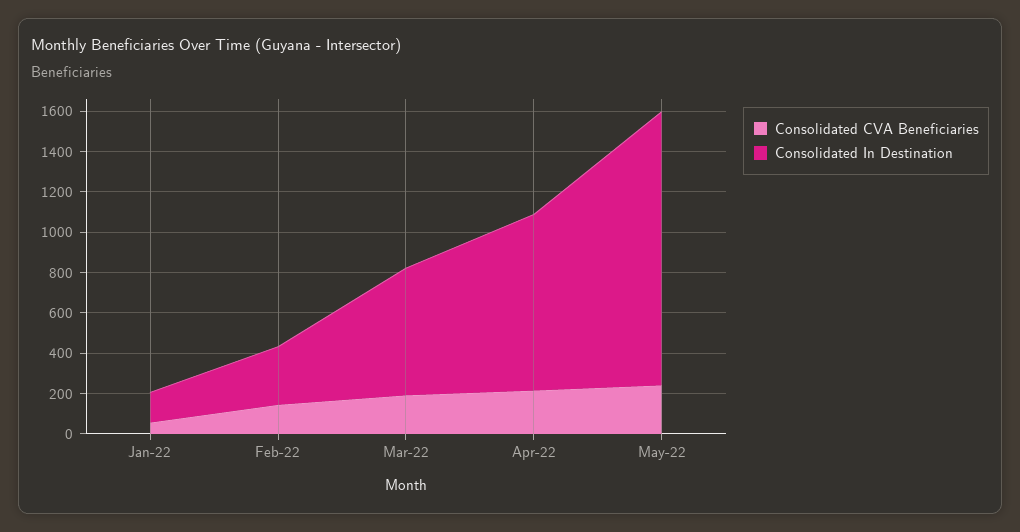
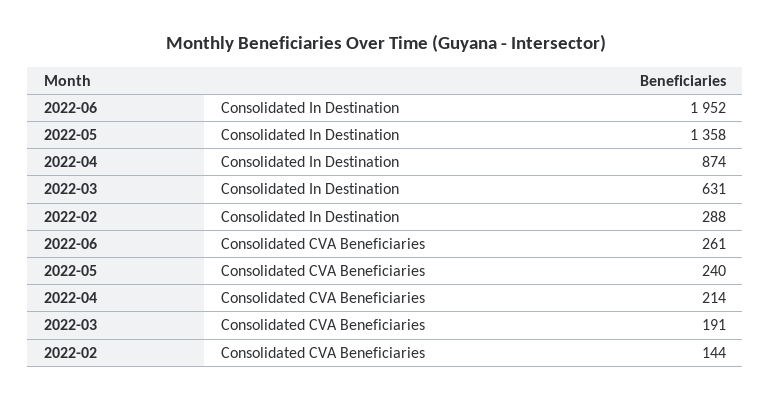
Consolidated CVA Beneficiaries, Jan-22: 50 -> none
Consolidated In Destination, Jan-22: 150 -> none
Consolidated In Destination, 2022-06: none -> 1952
Consolidated CVA Beneficiaries, 2022-06: none -> 261

